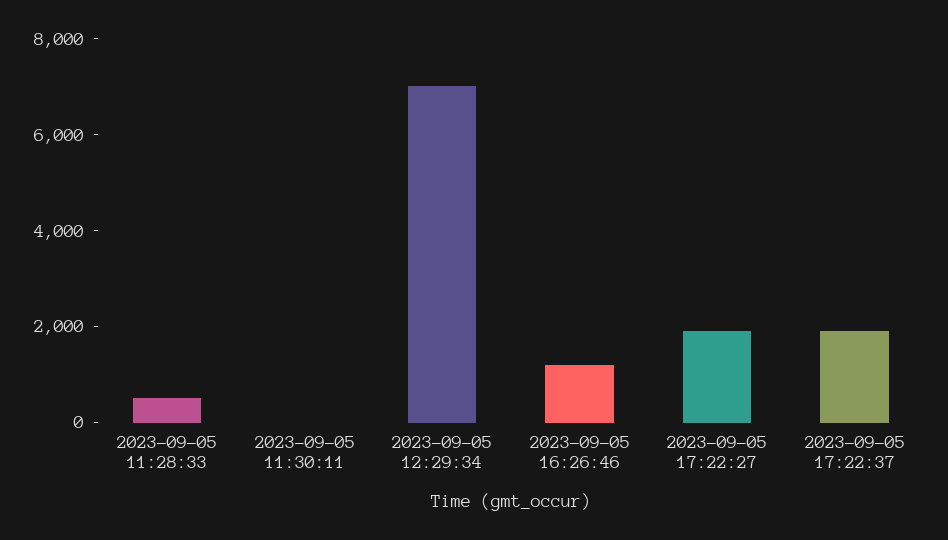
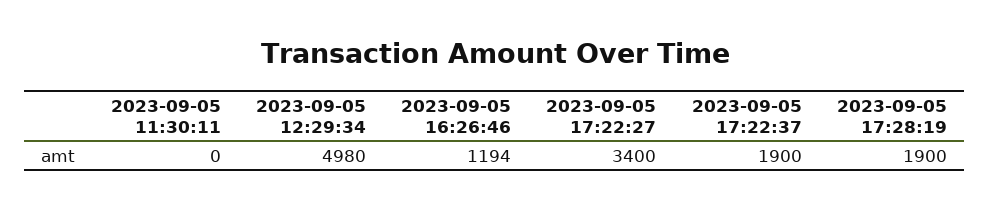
2023-09-05 11:28:33: 500 -> none
2023-09-05 12:29:34: 7000 -> 4980
2023-09-05 17:22:27: 2000 -> 3400
2023-09-05 17:28:19: none -> 1900

